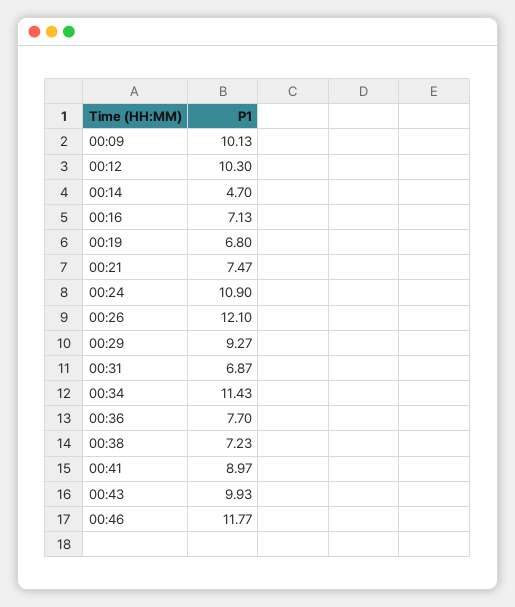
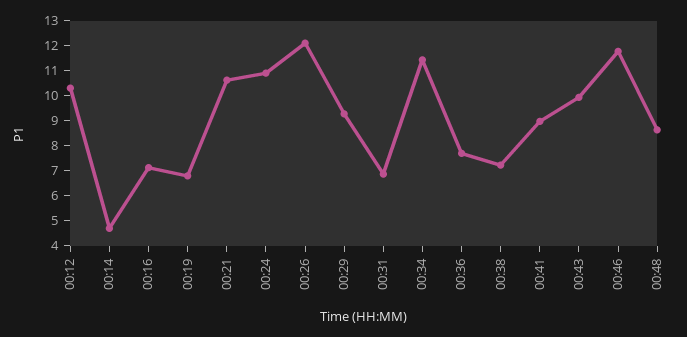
00:09: 10.13 -> none
00:21: 7.47 -> 10.5
00:48: none -> 8.5

